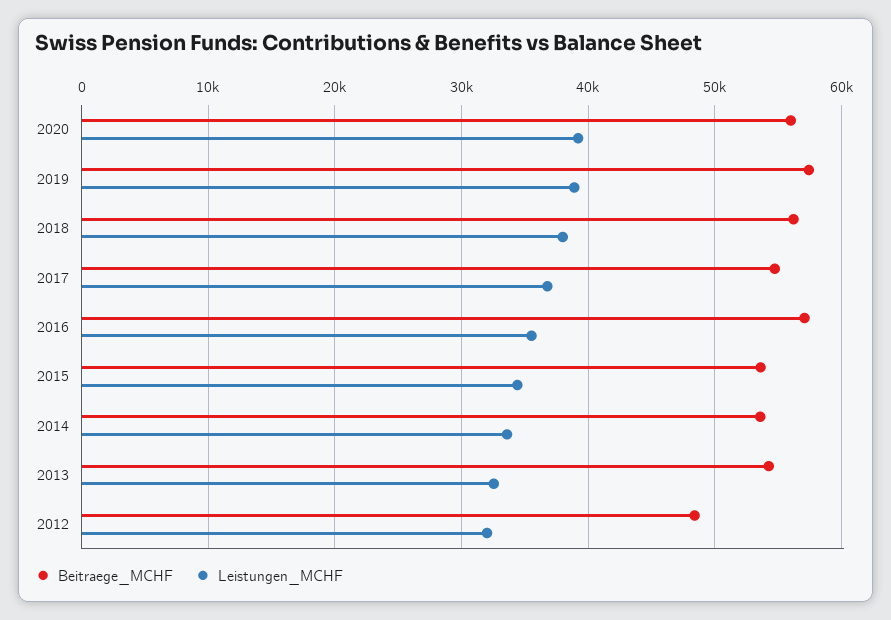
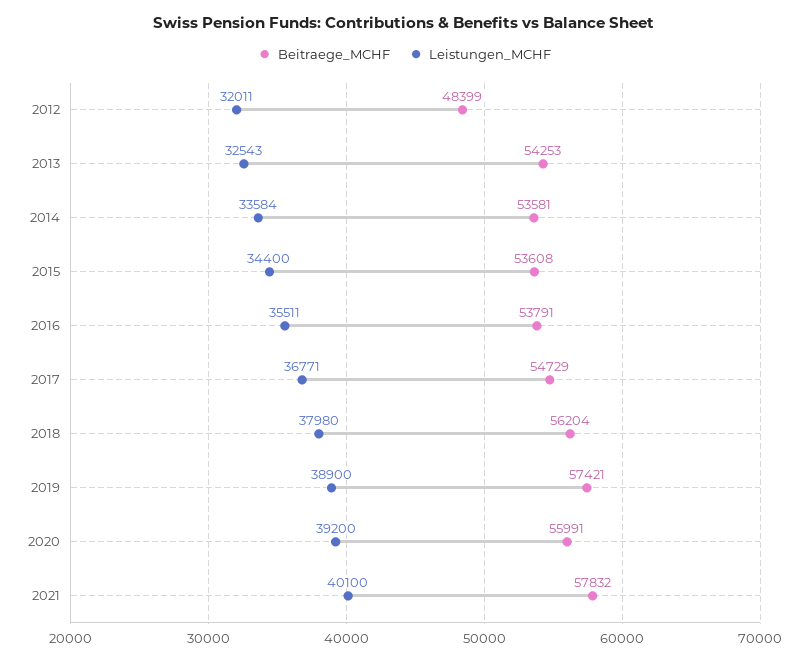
Beitraege_MCHF, 2016: 57000 -> 53791
Beitraege_MCHF, 2021: none -> 57832
Leistungen_MCHF, 2021: none -> 40100

